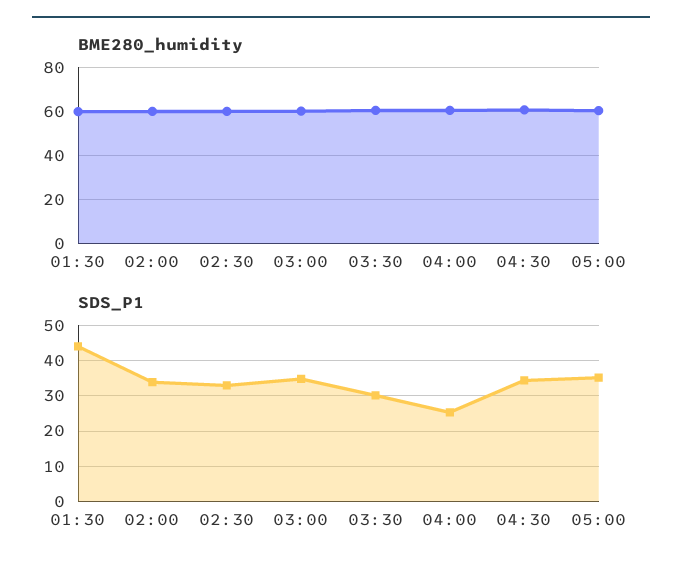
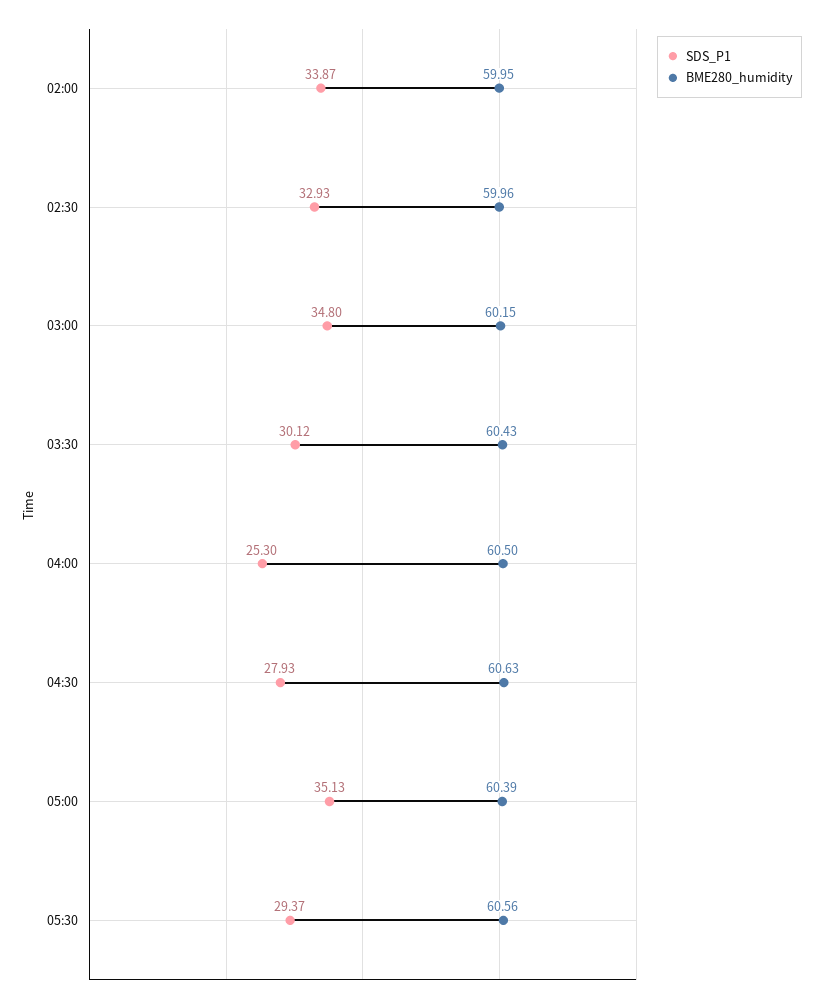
BME280_humidity, 01:30: 60 -> none
SDS_P1, 01:30: 44 -> none
SDS_P1, 04:30: 34 -> 27.93
SDS_P1, 05:30: none -> 29.37
BME280_humidity, 05:30: none -> 60.56

